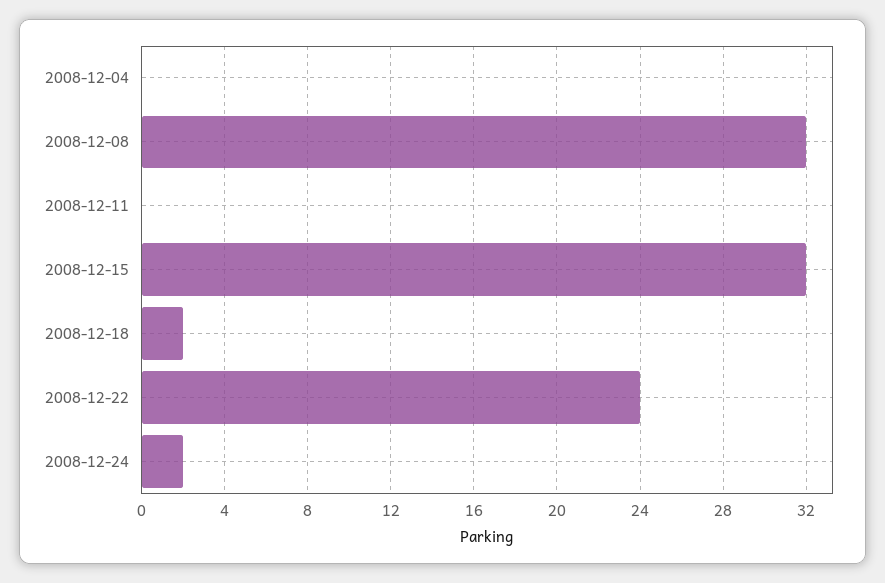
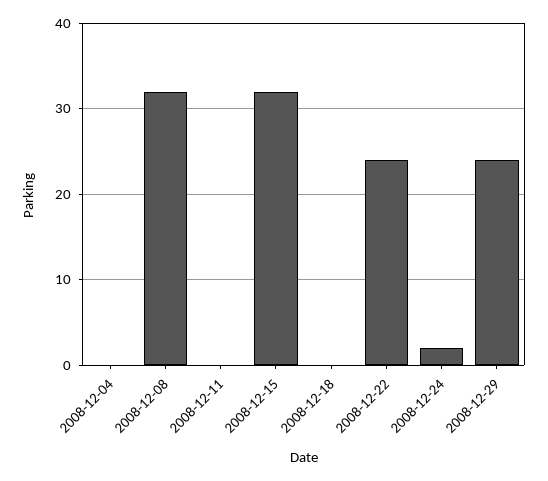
2008-12-18: 2 -> 0
2008-12-29: none -> 24

